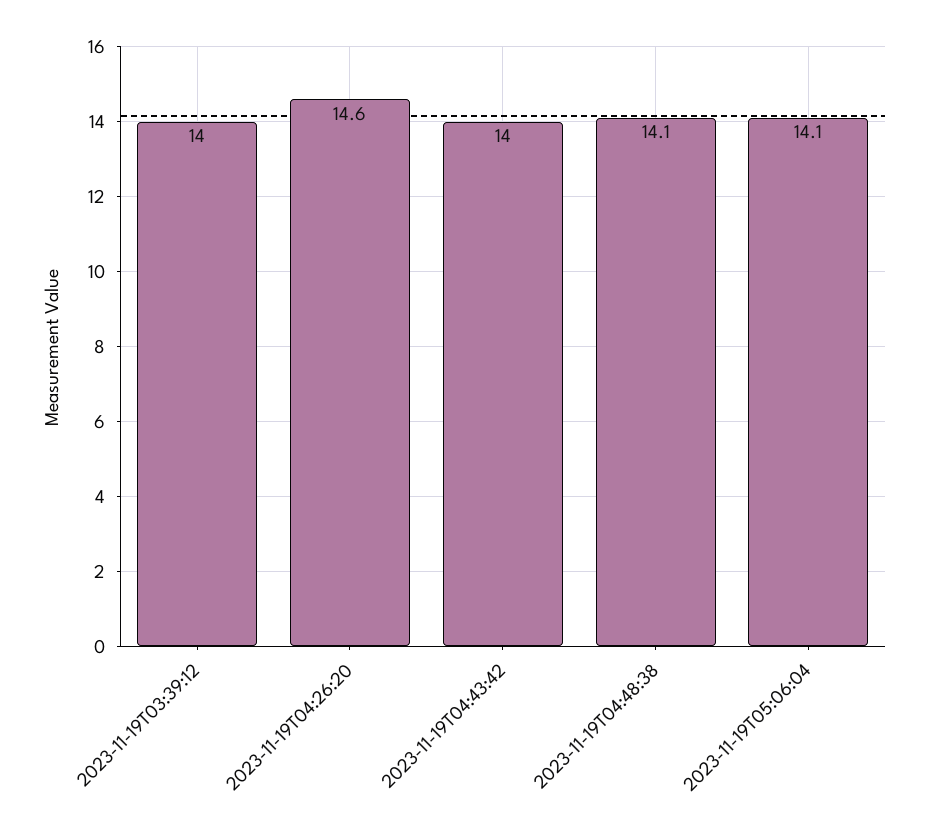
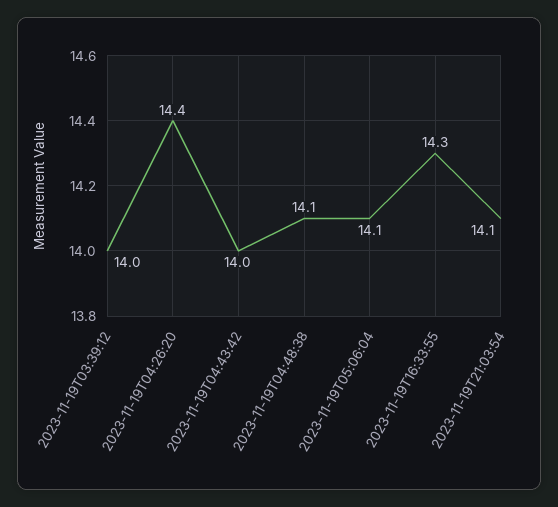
2023-11-19T04:26:20: 14.6 -> 14.4
2023-11-19T16:33:55: none -> 14.3
2023-11-19T21:03:54: none -> 14.1

